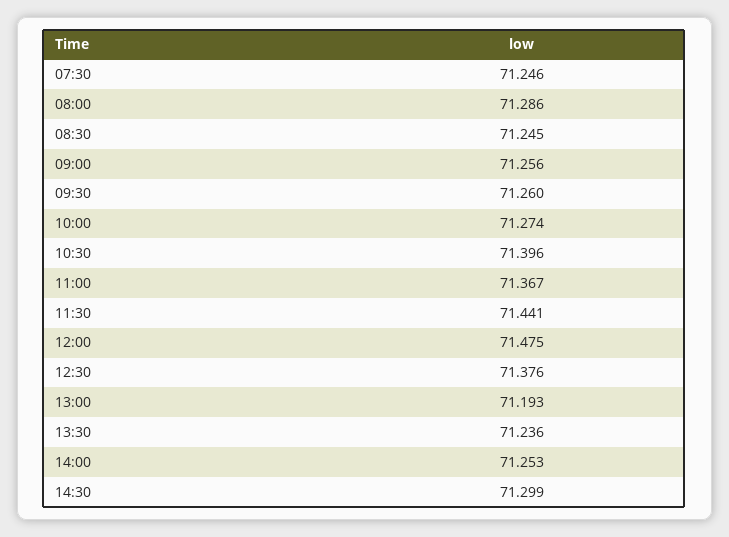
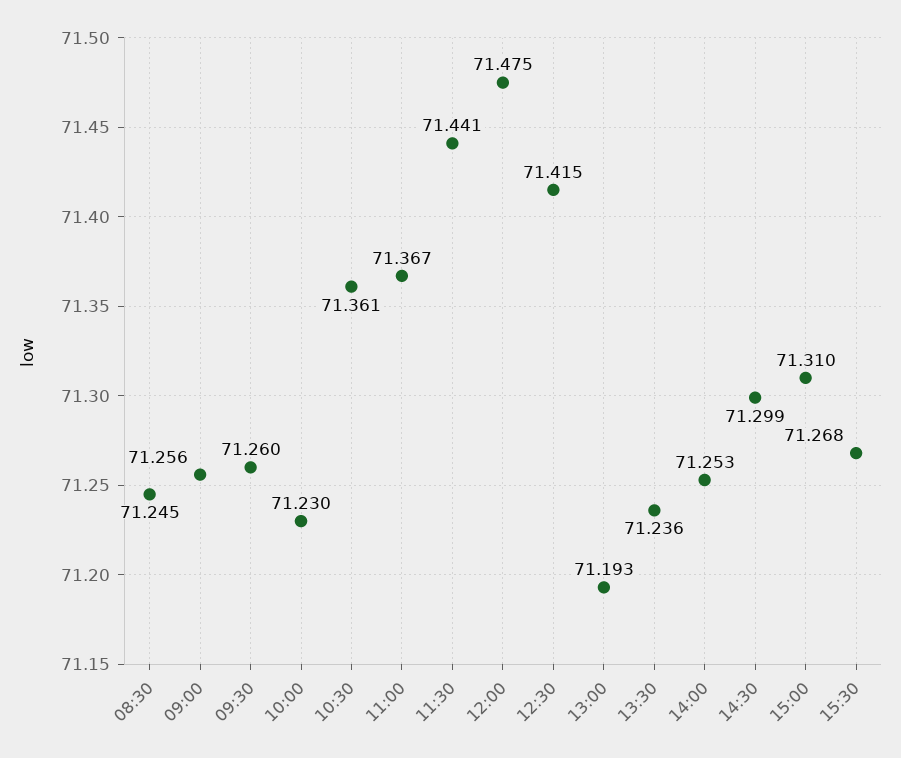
07:30: 71.246 -> none
08:00: 71.286 -> none
10:00: 71.274 -> 71.23
10:30: 71.396 -> 71.361
12:30: 71.376 -> 71.415
15:00: none -> 71.31
15:30: none -> 71.268

